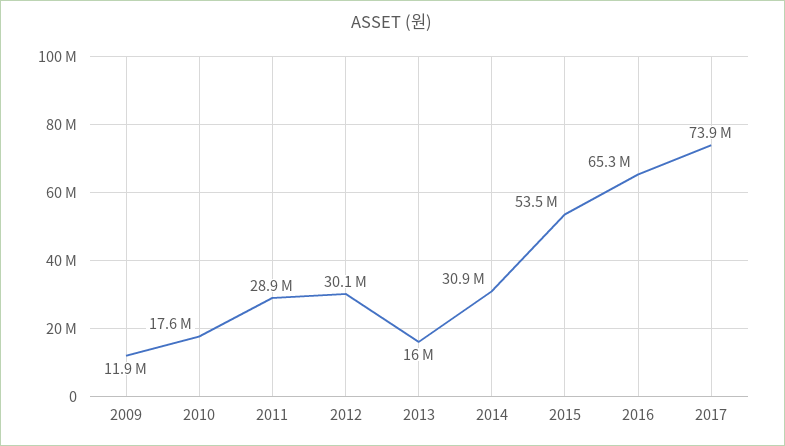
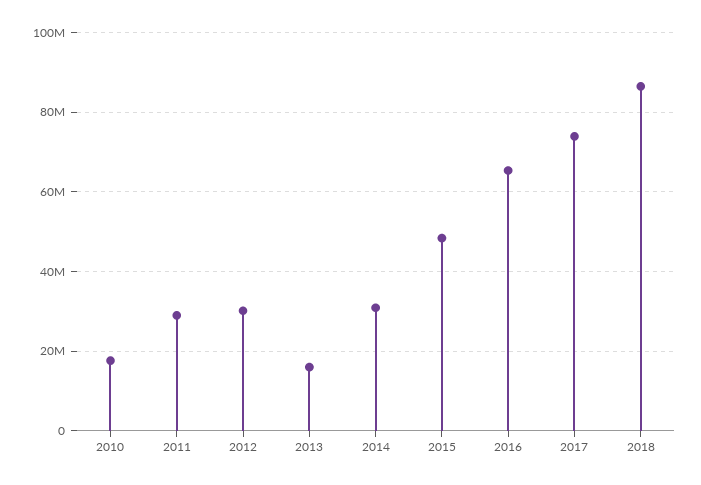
2009: 11900000 -> none
2015: 53500000 -> 48000000
2018: none -> 86000000

